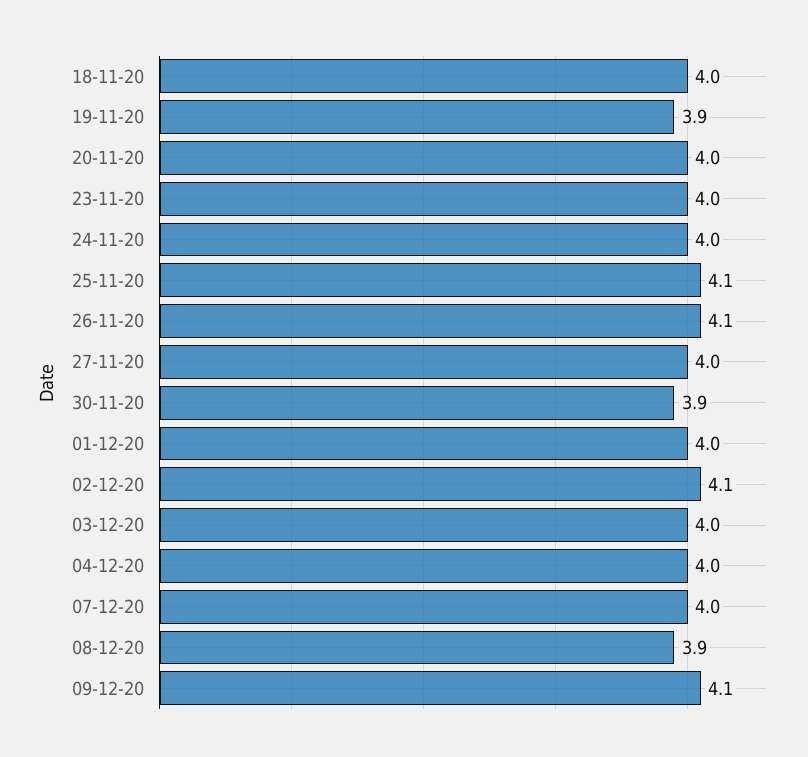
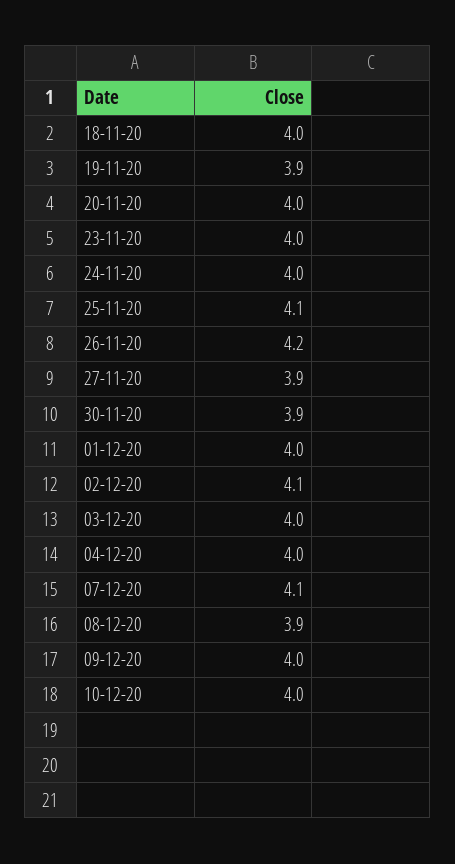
26-11-20: 4.1 -> 4.2
27-11-20: 4 -> 3.9
07-12-20: 4 -> 4.1
09-12-20: 4.1 -> 4
10-12-20: none -> 4

